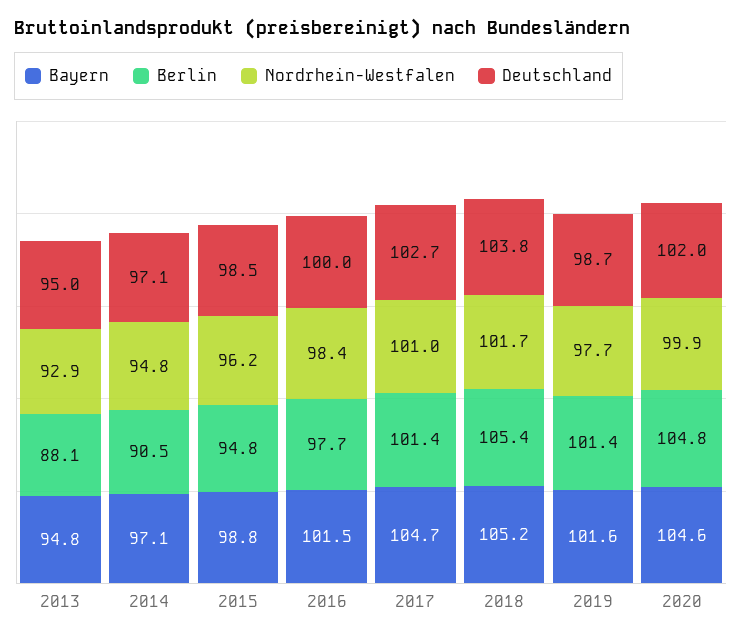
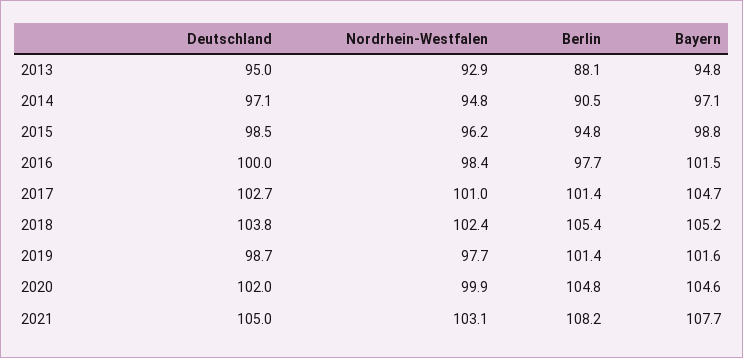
Nordrhein-Westfalen, 2018: 101.7 -> 102.4
Deutschland, 2021: none -> 105
Nordrhein-Westfalen, 2021: none -> 103.1
Berlin, 2021: none -> 108.2
Bayern, 2021: none -> 107.7

